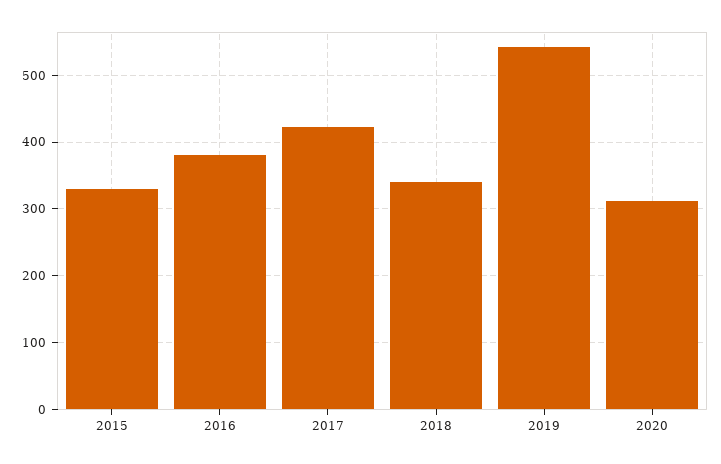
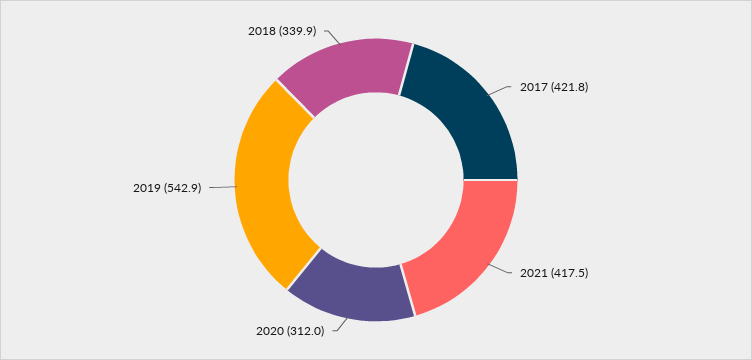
2015: 330 -> none
2016: 380 -> none
2021: none -> 417.5

